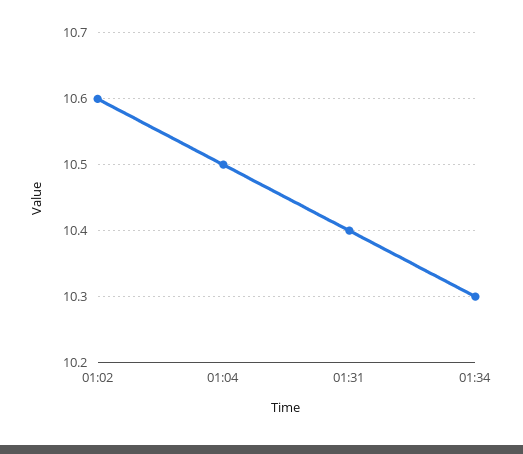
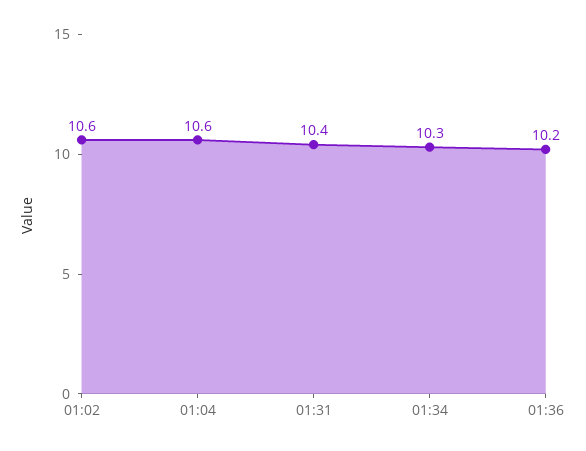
01:04: 10.5 -> 10.6
01:36: none -> 10.2

